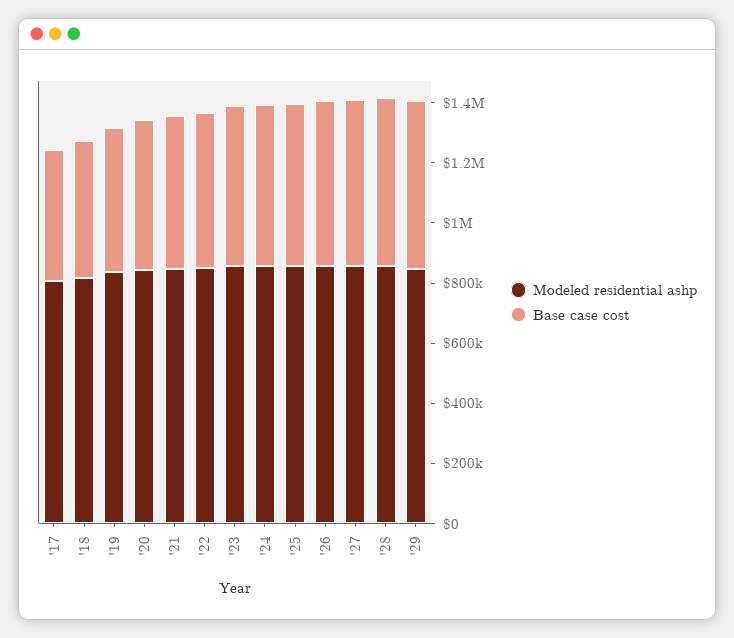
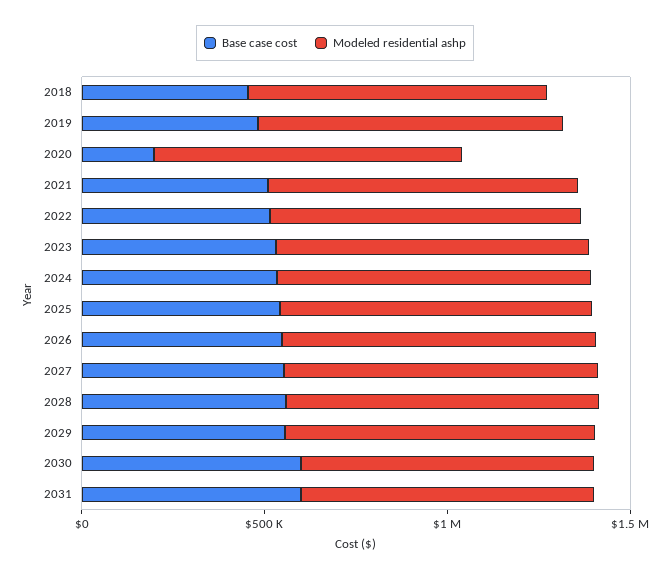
Modeled residential ashp, '17: 800000 -> none
Base case cost, '17: 450000 -> none
Base case cost, '20: 500000 -> 200000
Base case cost, 2030: none -> 600000
Modeled residential ashp, 2030: none -> 800000
Base case cost, 2031: none -> 600000
Modeled residential ashp, 2031: none -> 800000

